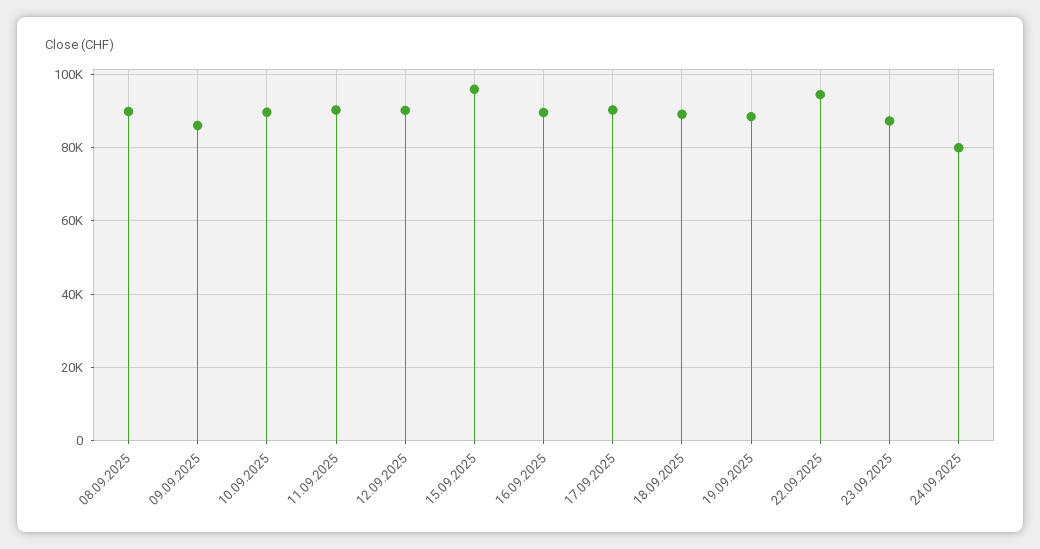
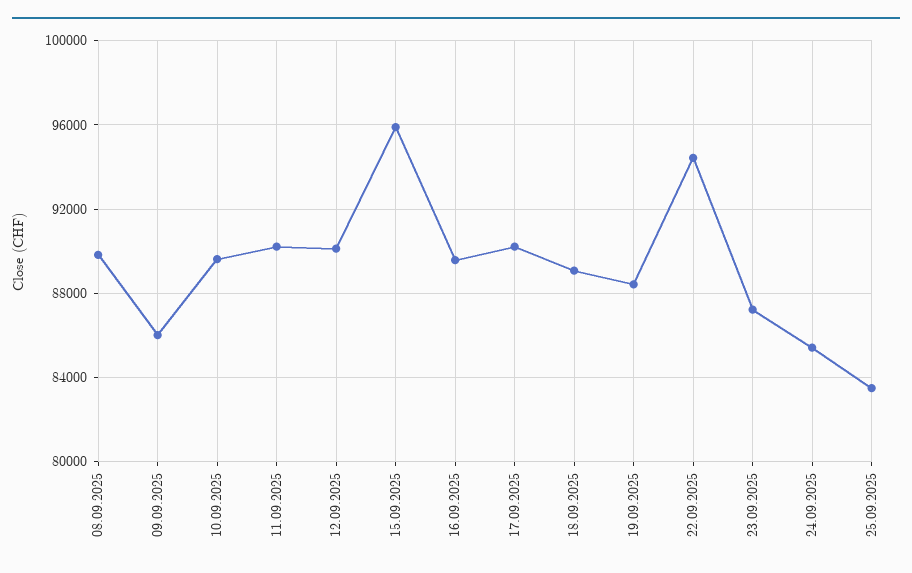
24.09.2025: 80000 -> 85500
25.09.2025: none -> 83500

